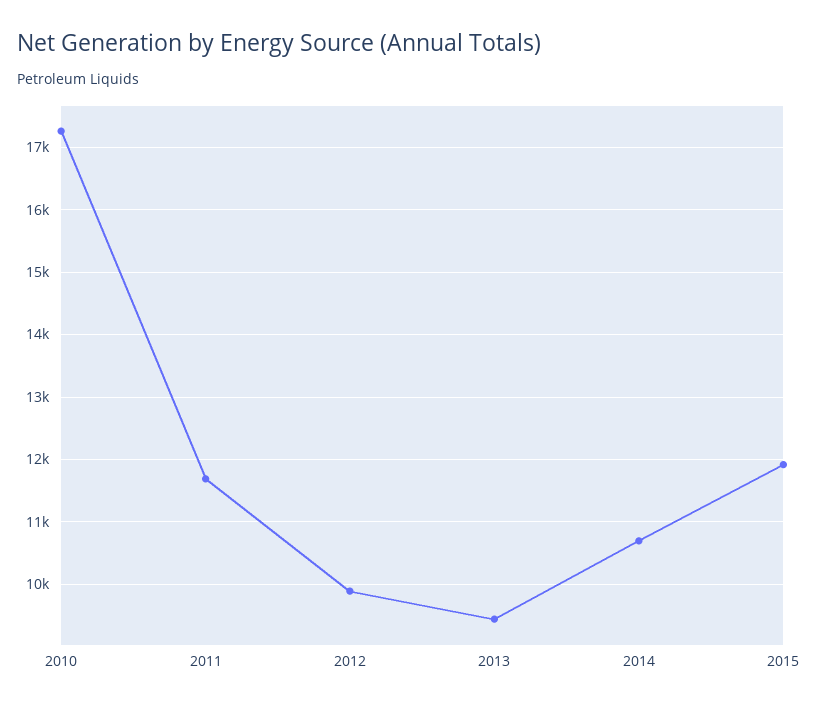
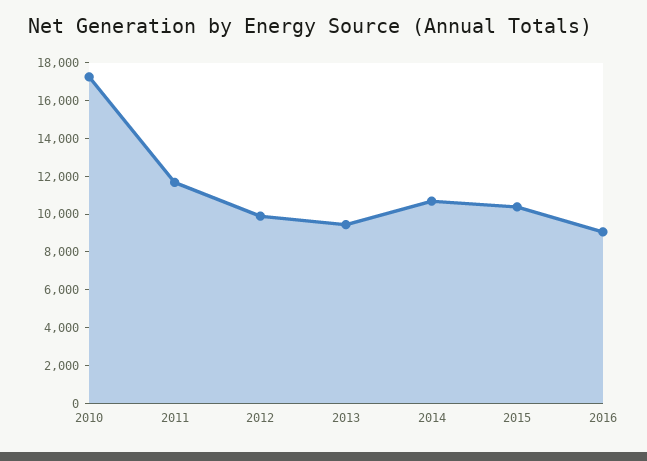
2015: 11900 -> 10500
2016: none -> 9000

